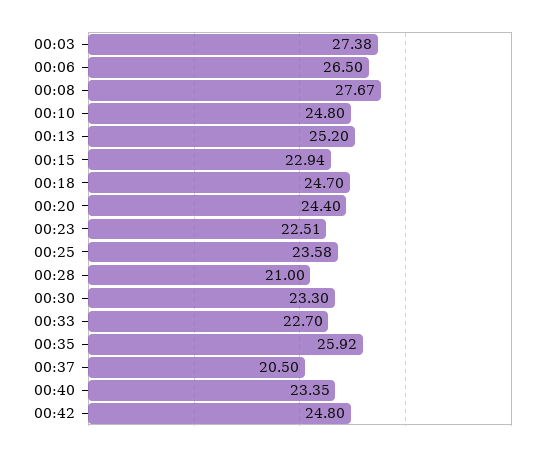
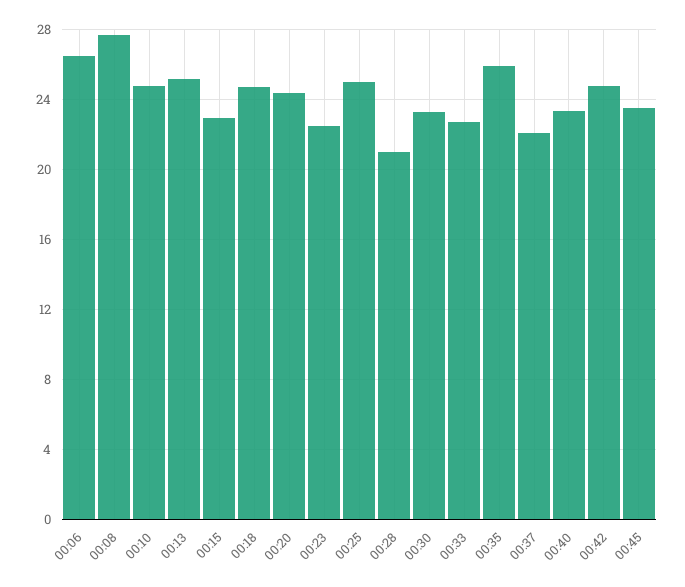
00:03: 27.38 -> none
00:25: 23.58 -> 25
00:37: 20.5 -> 22
00:45: none -> 23.5

